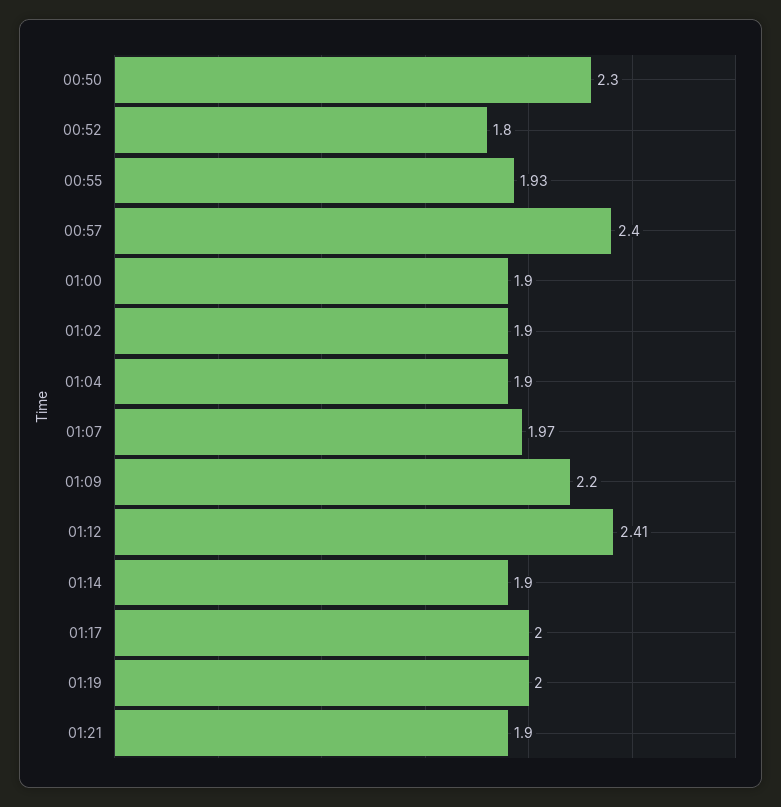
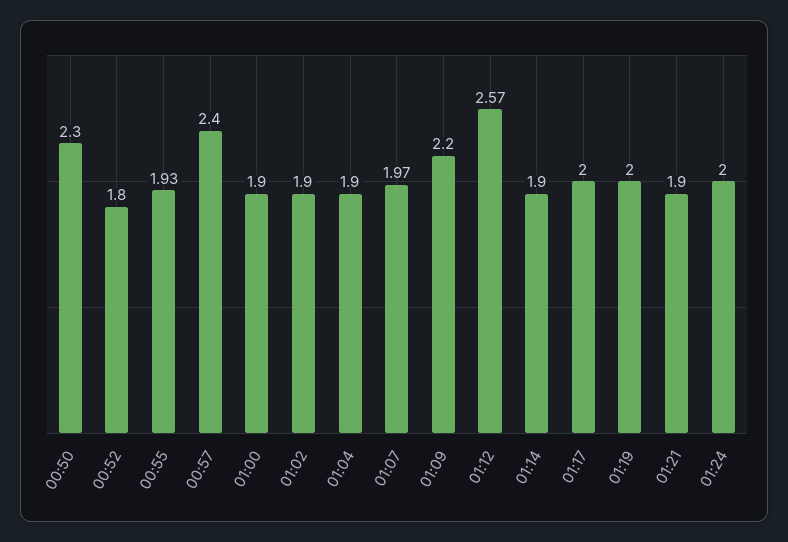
01:12: 2.41 -> 2.57
01:24: none -> 2

